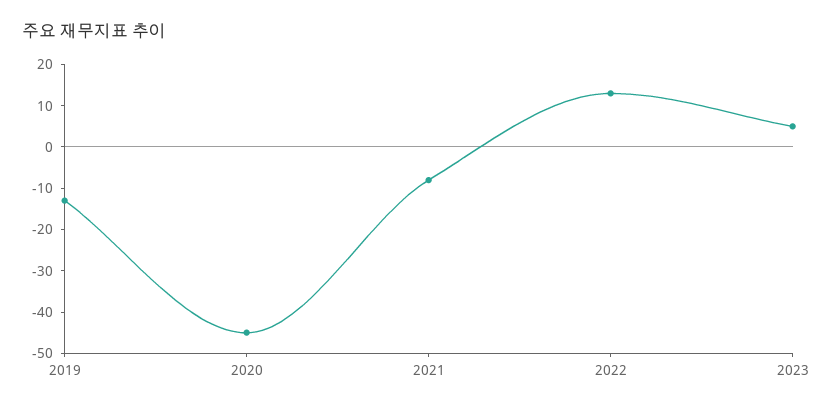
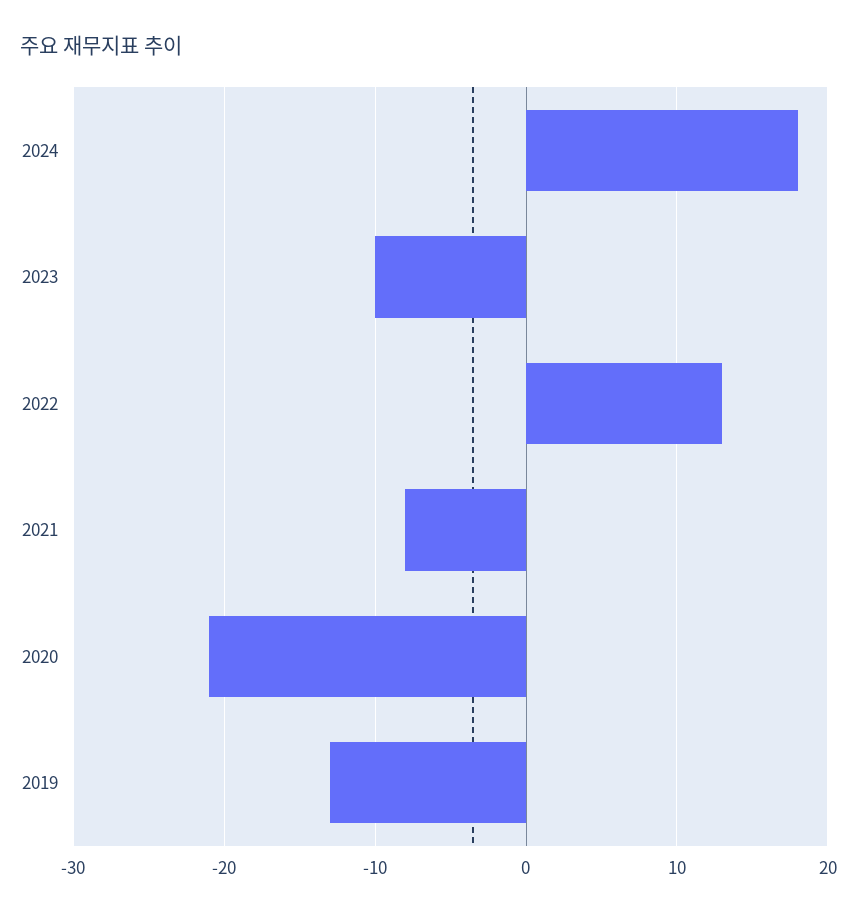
2020: -45 -> -21
2023: 5 -> -10
2024: none -> 18

